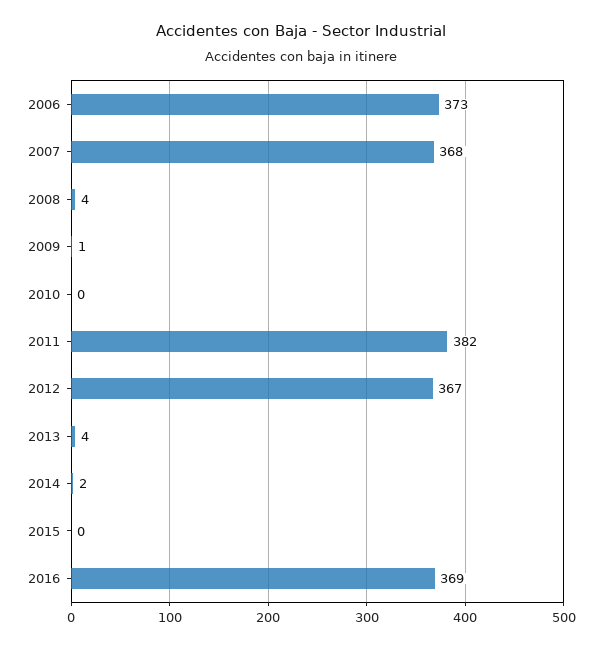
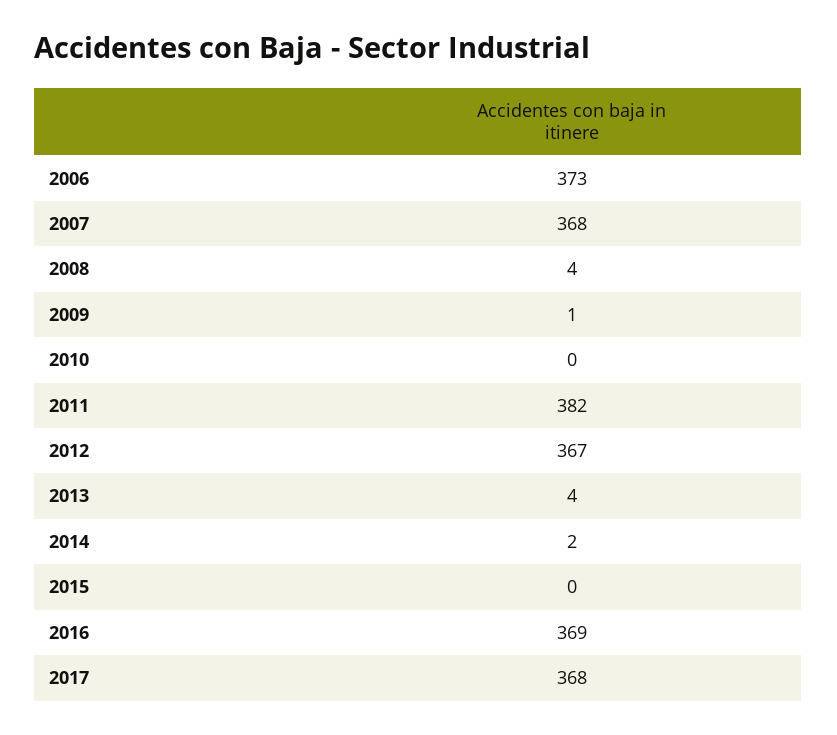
2017: none -> 368

